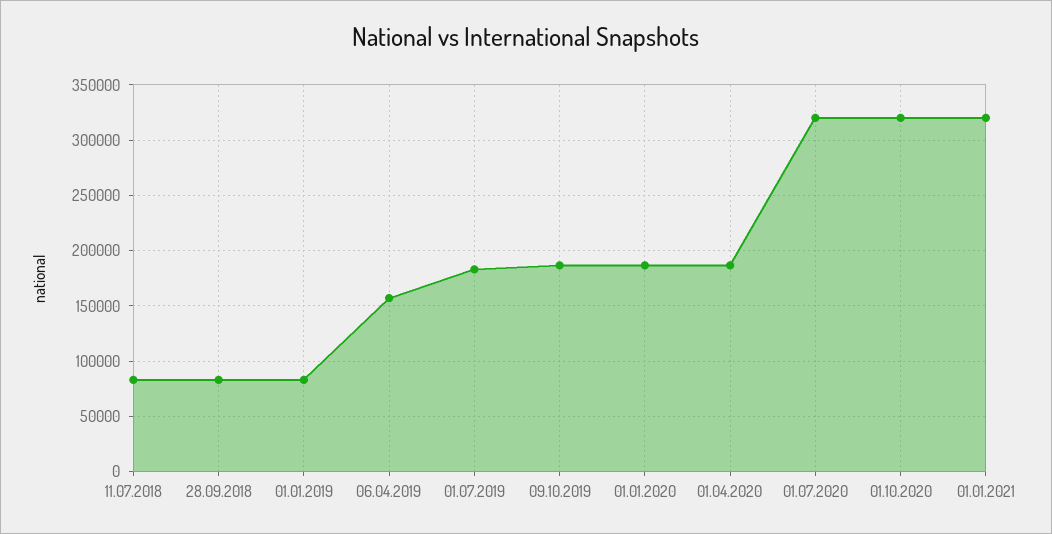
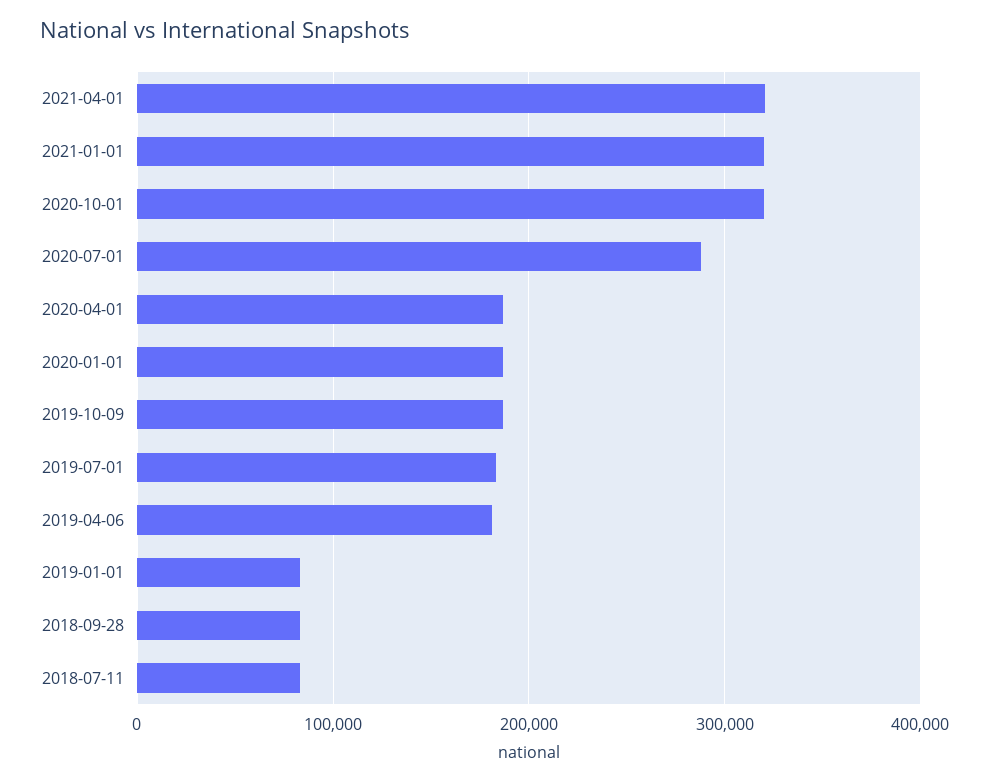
06.04.2019: 160000 -> 180000
01.07.2020: 320000 -> 290000
2021-04-01: none -> 320000

